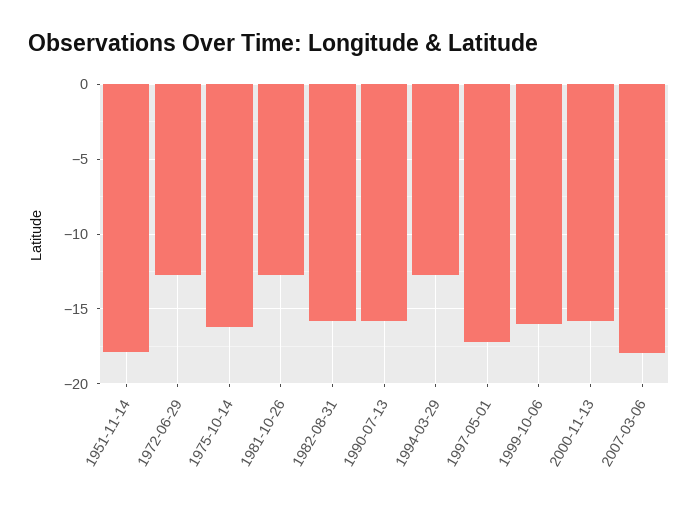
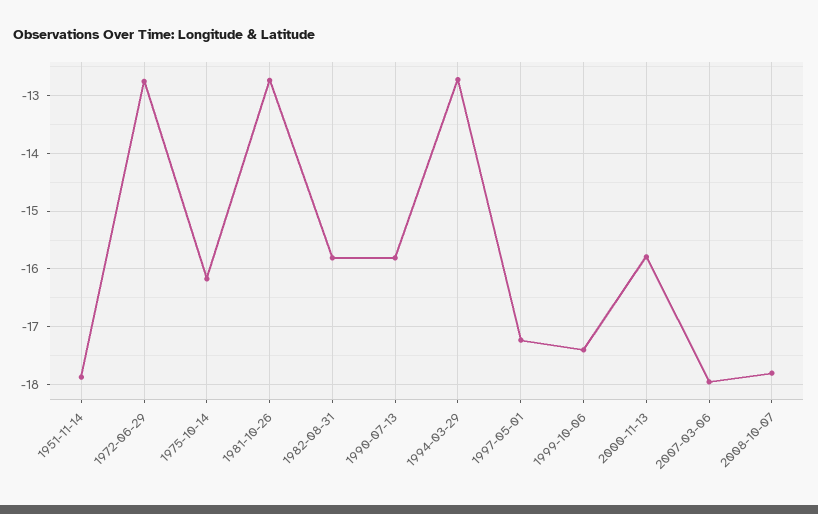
1999-10-06: -16 -> -17.4
2008-10-07: none -> -17.8

